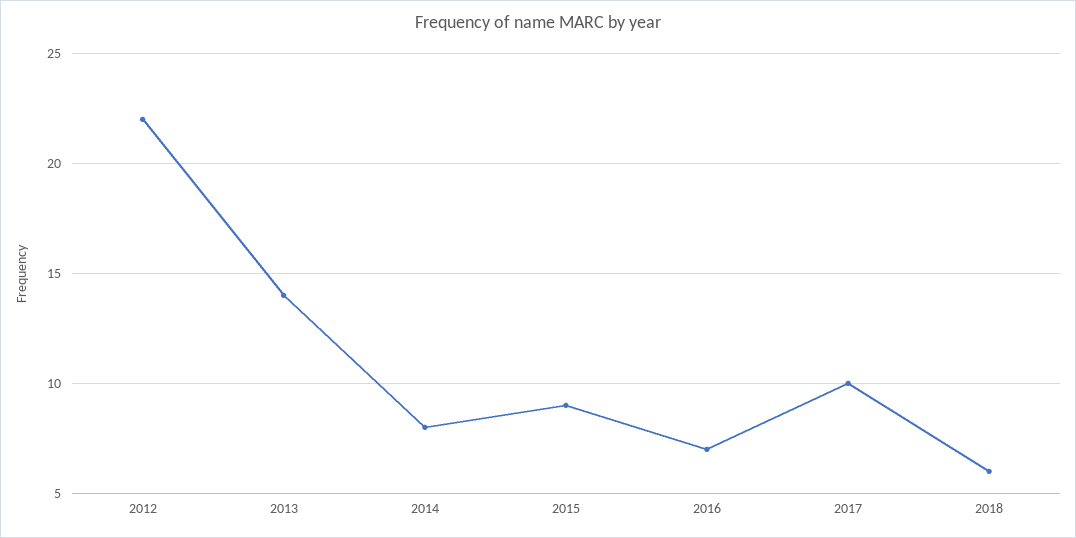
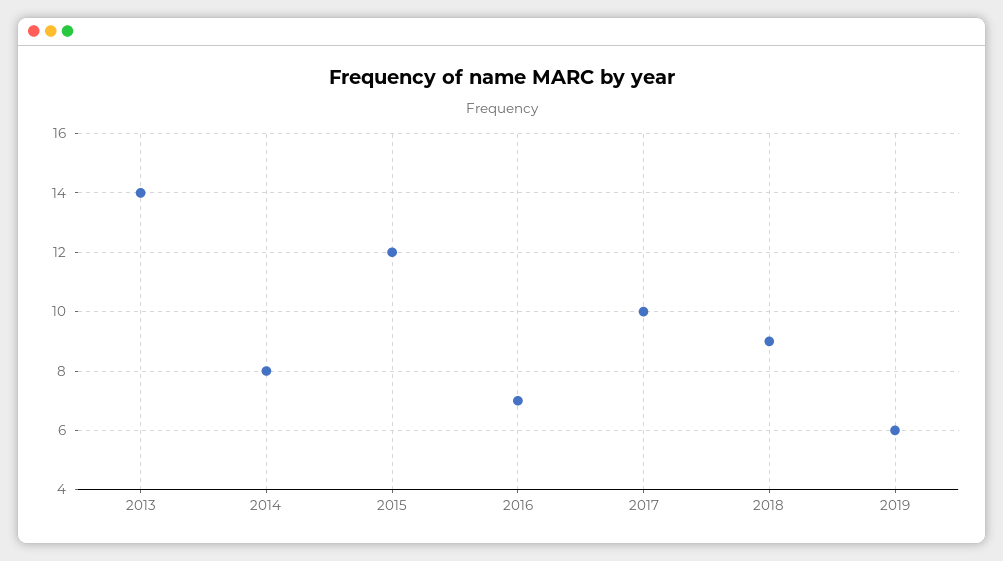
2012: 22 -> none
2015: 9 -> 12
2018: 6 -> 9
2019: none -> 6

